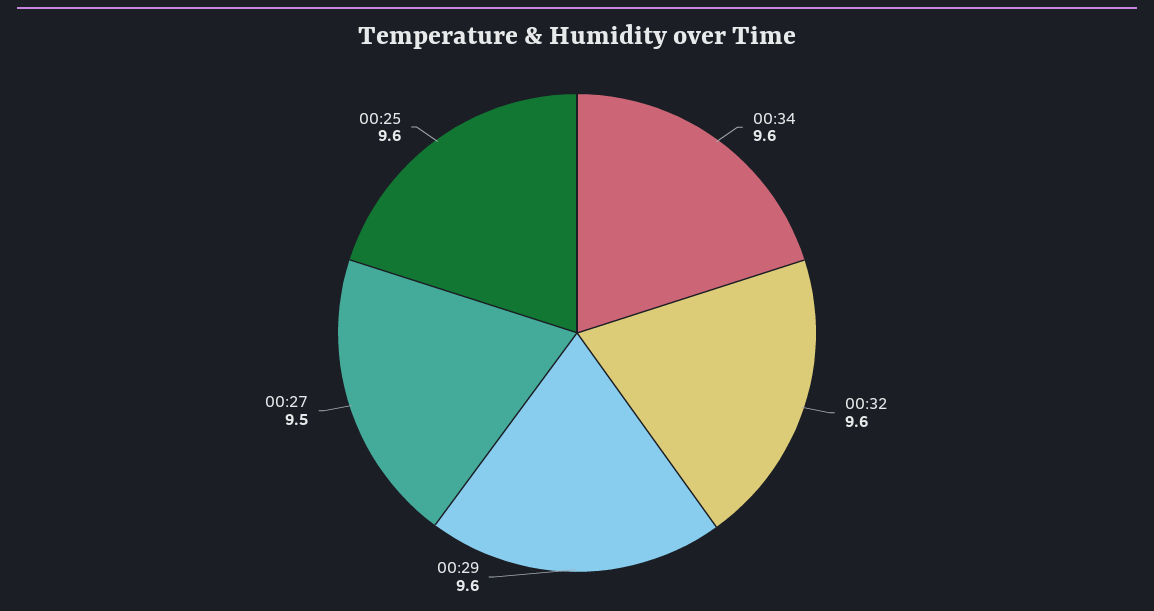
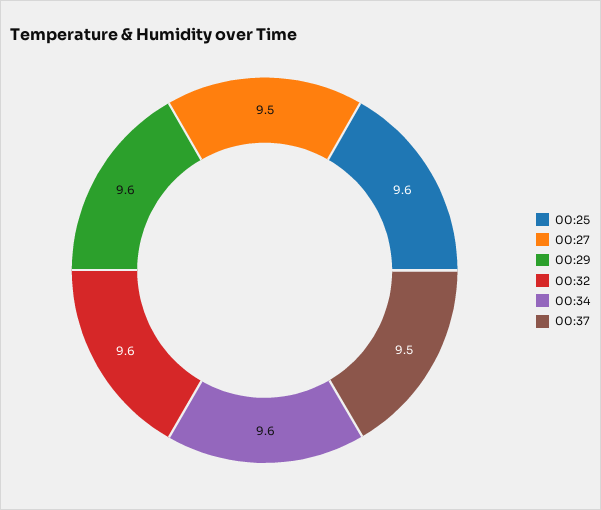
00:37: none -> 9.5

